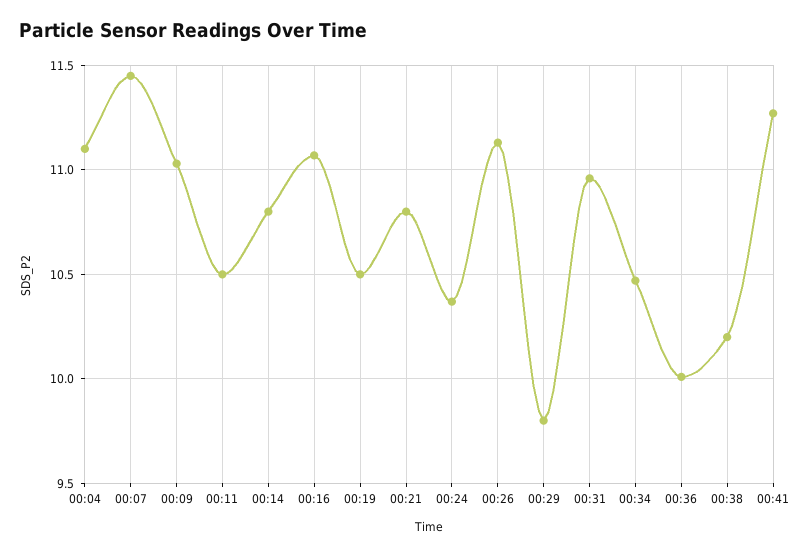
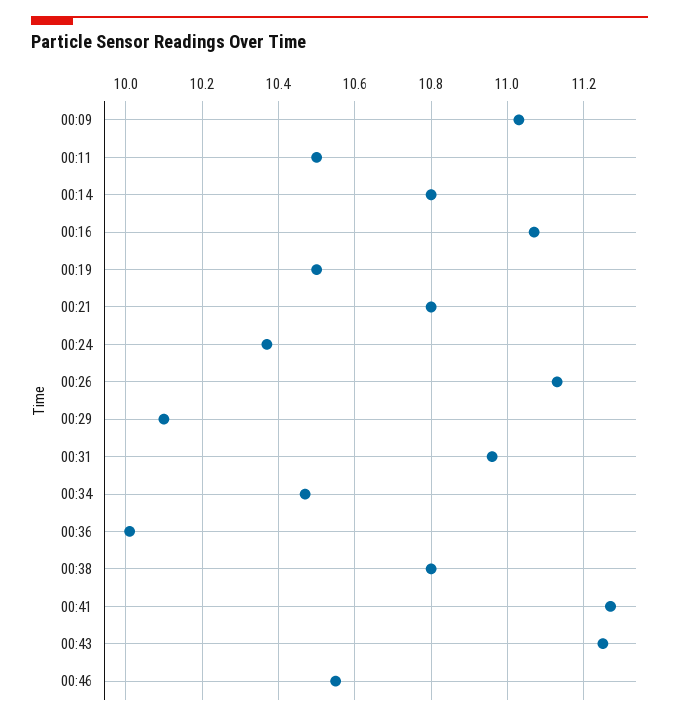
00:04: 11.1 -> none
00:07: 11.45 -> none
00:29: 9.8 -> 10.1
00:38: 10.2 -> 10.8
00:43: none -> 11.25
00:46: none -> 10.55

